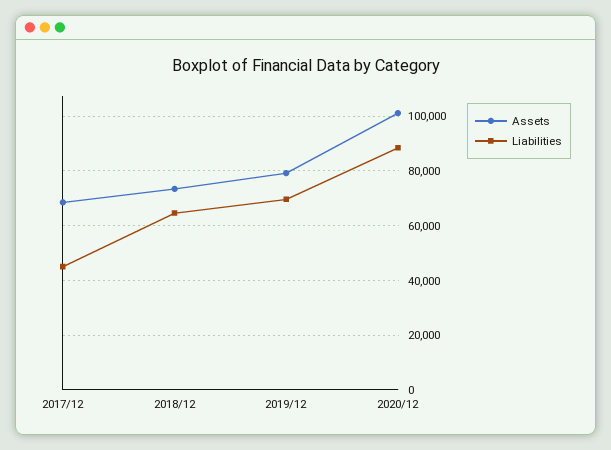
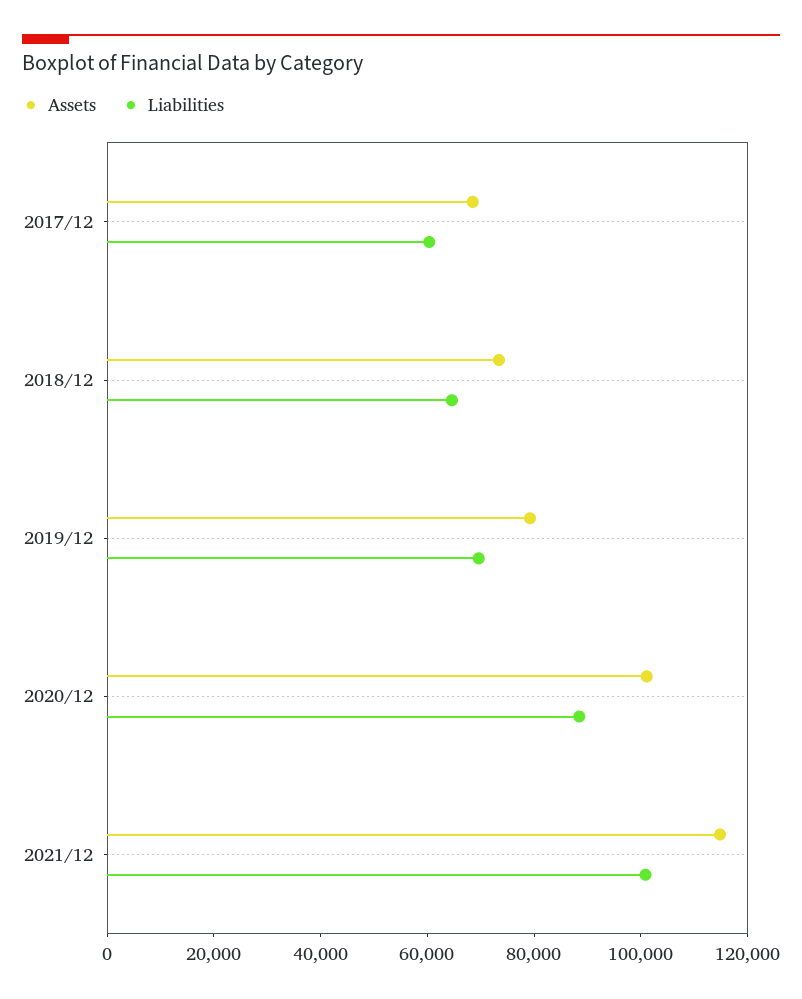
Liabilities, 2017/12: 45000 -> 60000
Assets, 2021/12: none -> 115000
Liabilities, 2021/12: none -> 100000

